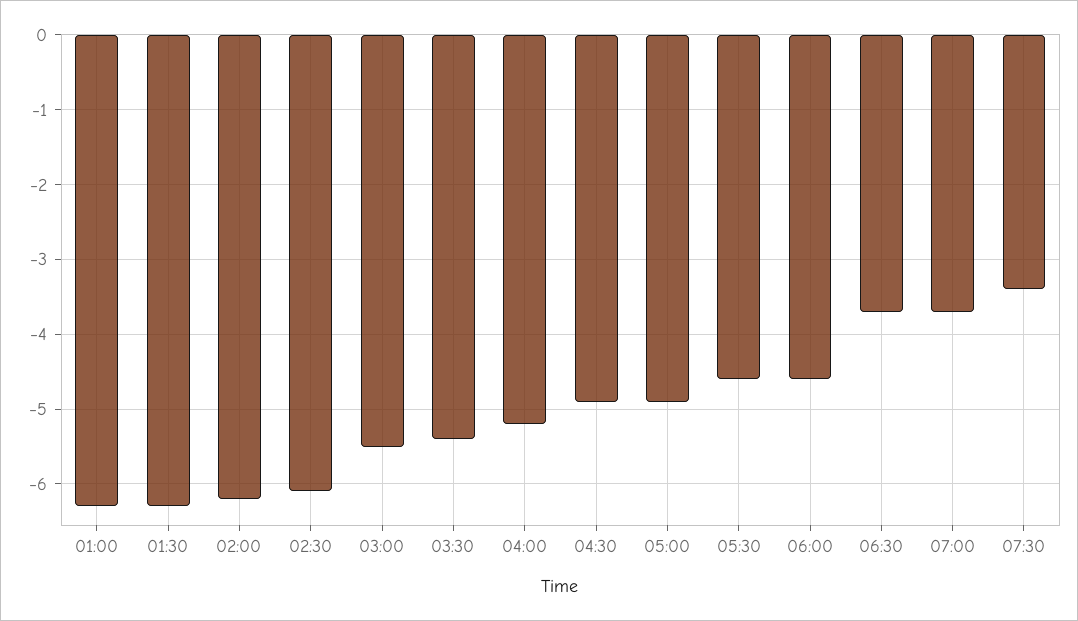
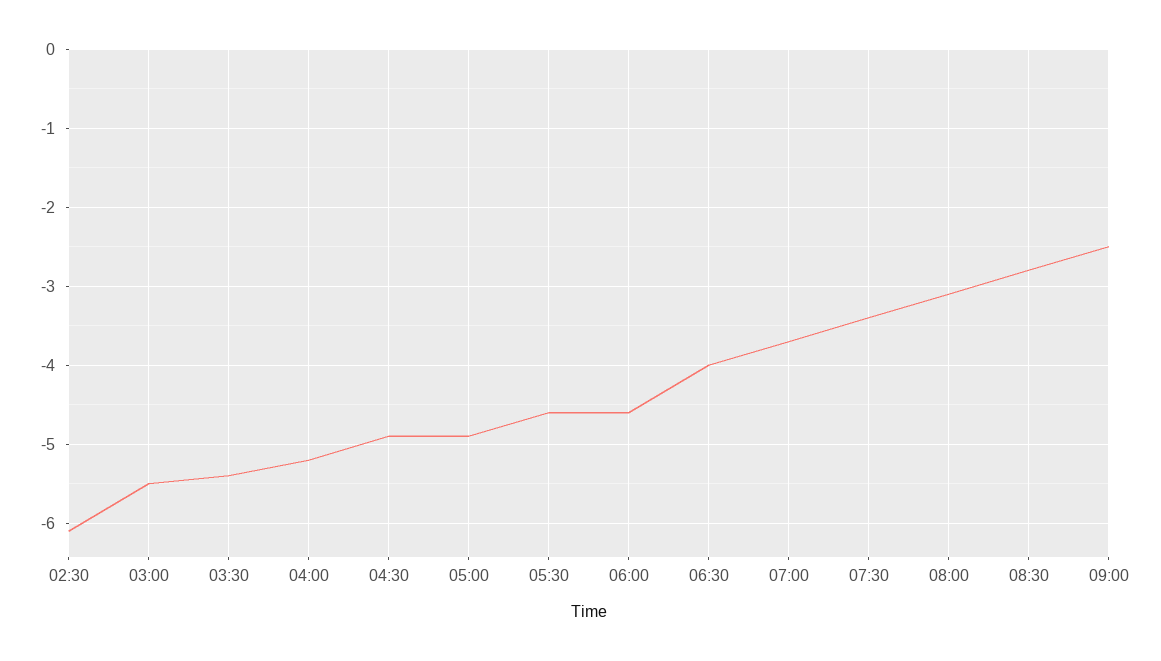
01:00: -6.3 -> none
01:30: -6.3 -> none
02:00: -6.2 -> none
06:30: -3.7 -> -4
08:00: none -> -3.1
08:30: none -> -2.8
09:00: none -> -2.5

